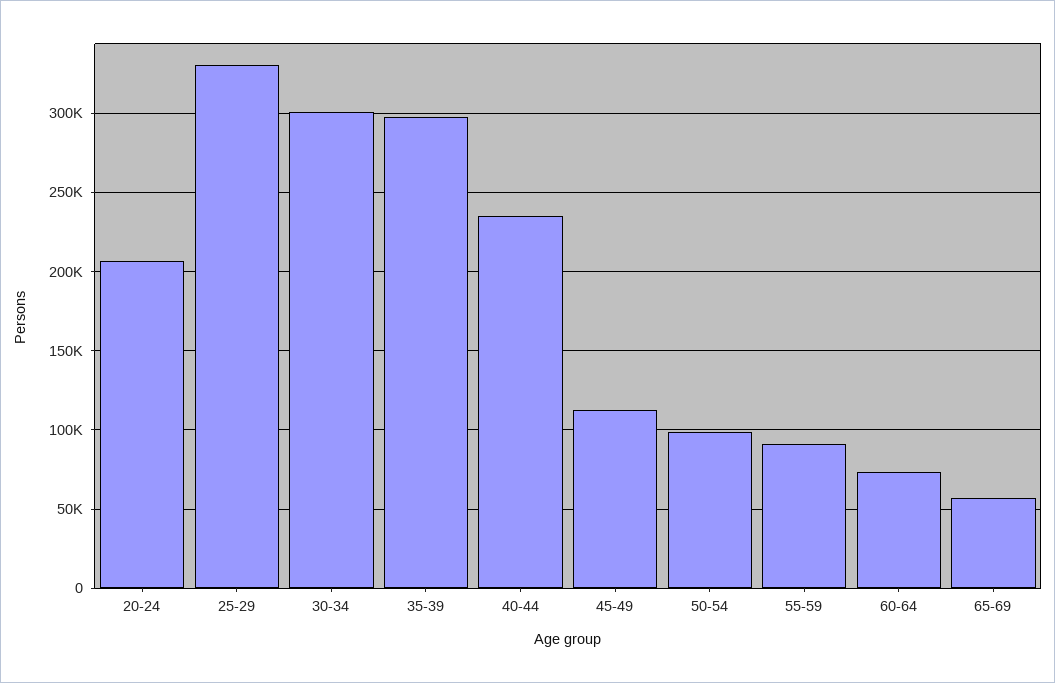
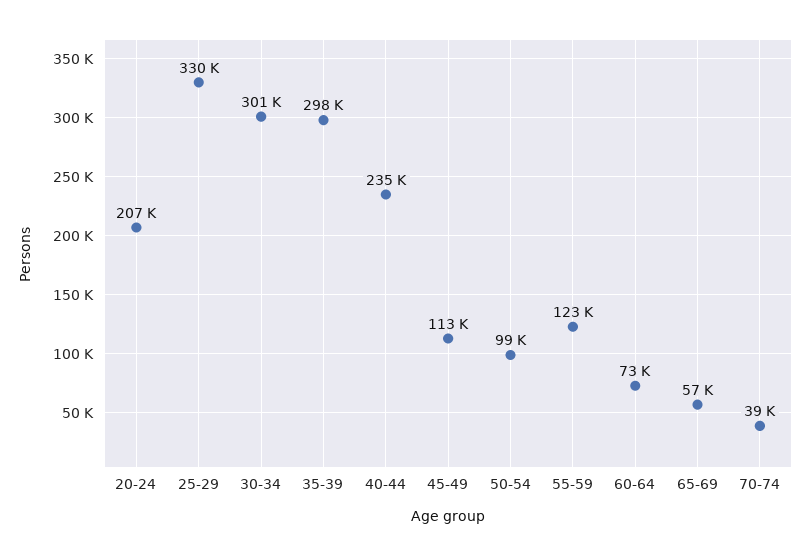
55-59: 90000 -> 123000
70-74: none -> 39000

